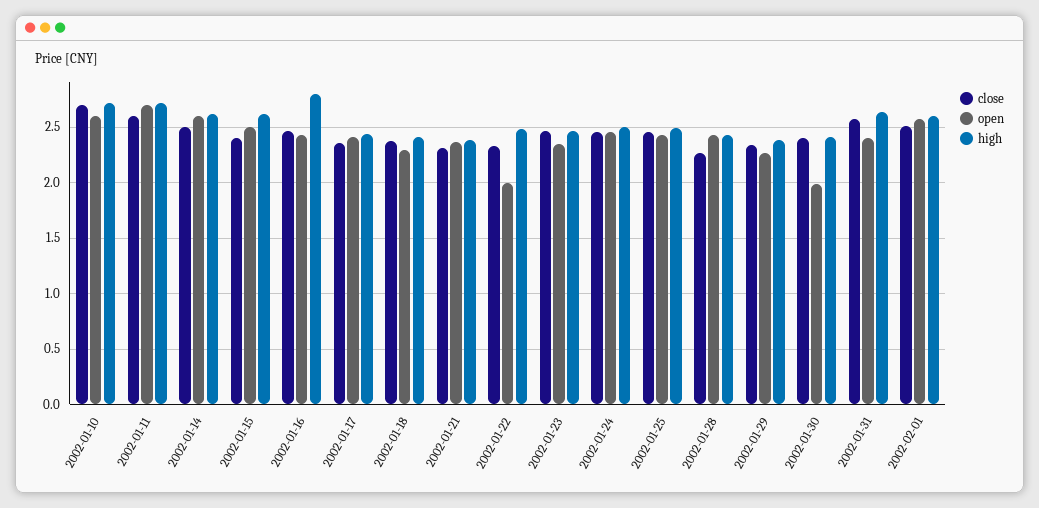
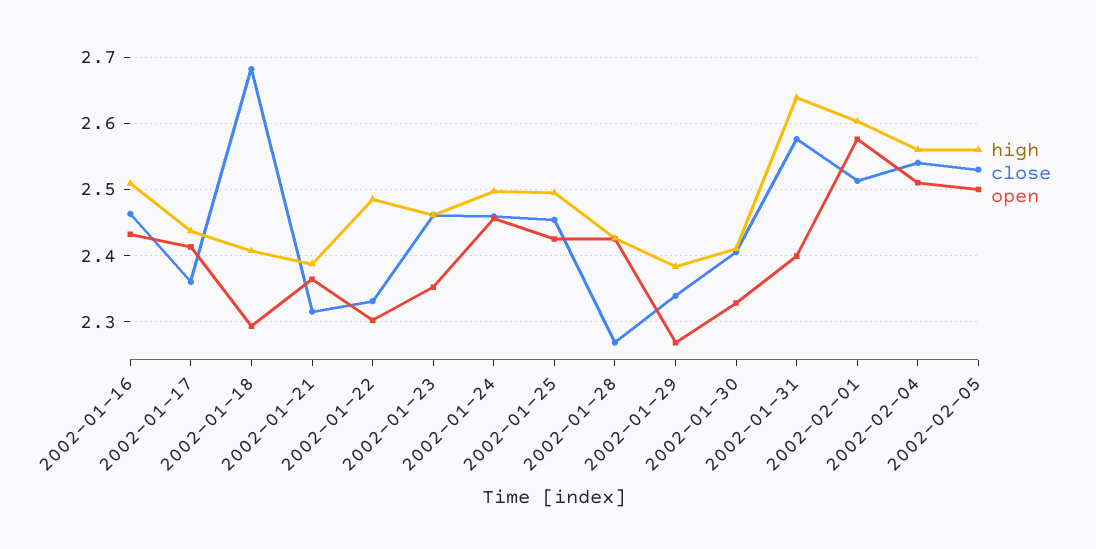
close, 2002-01-10: 2.7 -> none
open, 2002-01-10: 2.6 -> none
high, 2002-01-10: 2.7 -> none
close, 2002-01-11: 2.6 -> none
open, 2002-01-11: 2.7 -> none
high, 2002-01-11: 2.7 -> none
close, 2002-01-14: 2.5 -> none
open, 2002-01-14: 2.6 -> none
high, 2002-01-14: 2.6 -> none
close, 2002-01-15: 2.4 -> none
open, 2002-01-15: 2.5 -> none
high, 2002-01-15: 2.6 -> none
high, 2002-01-16: 2.8 -> 2.51
close, 2002-01-18: 2.4 -> 2.68
open, 2002-01-22: 2 -> 2.3
open, 2002-01-30: 2 -> 2.33
high, 2002-02-04: none -> 2.56
close, 2002-02-04: none -> 2.54
open, 2002-02-04: none -> 2.51
high, 2002-02-05: none -> 2.56
close, 2002-02-05: none -> 2.53
open, 2002-02-05: none -> 2.5

